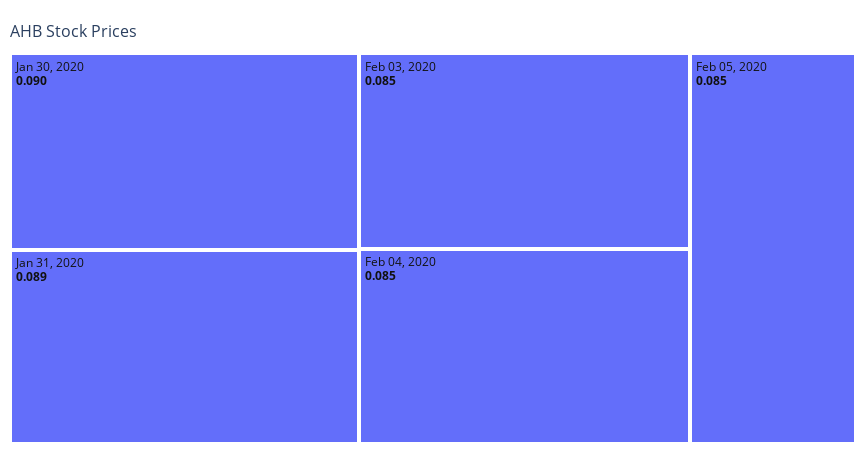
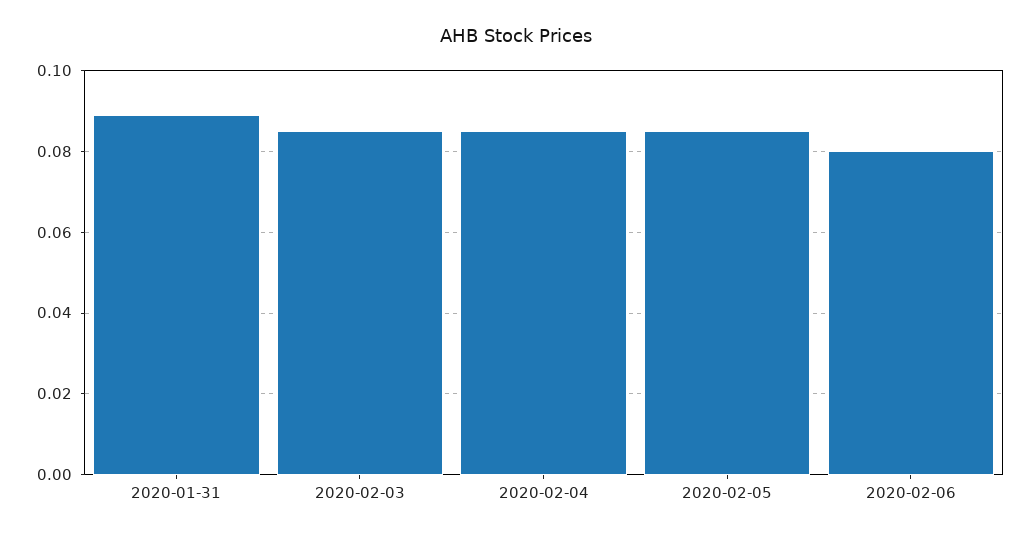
Jan 30, 2020: 0.09 -> none
2020-02-06: none -> 0.08

